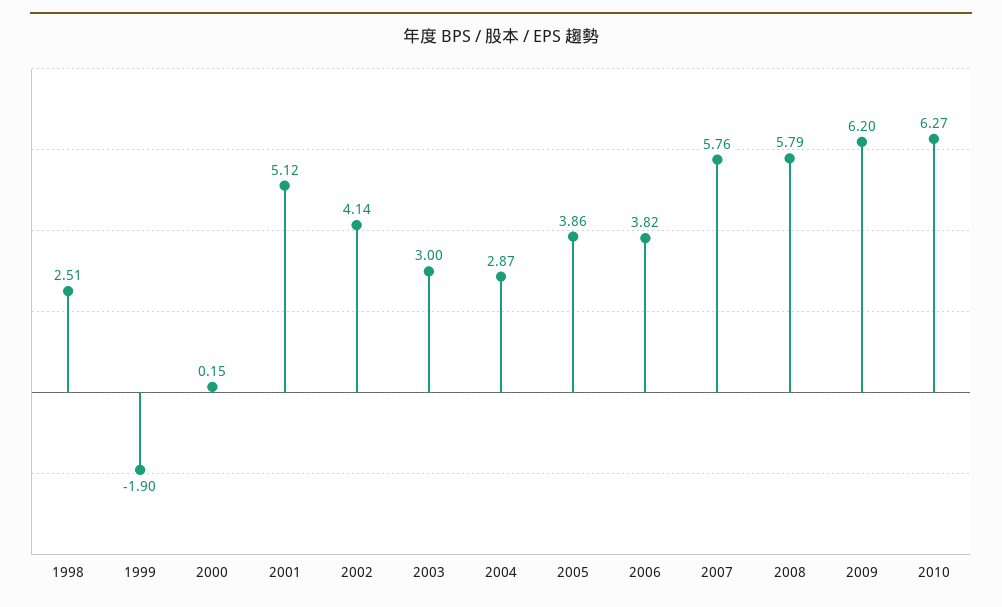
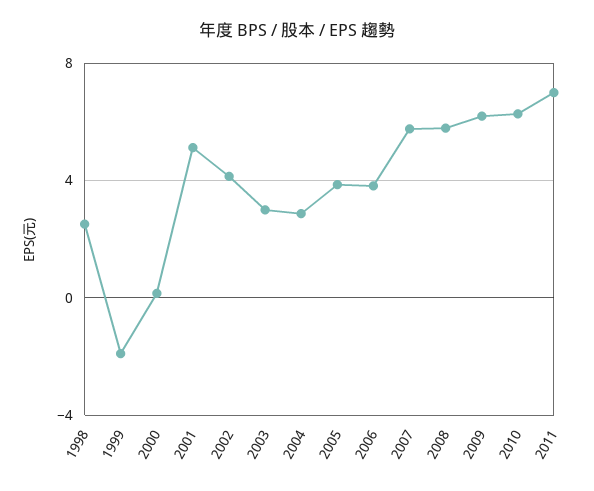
2011: none -> 7

